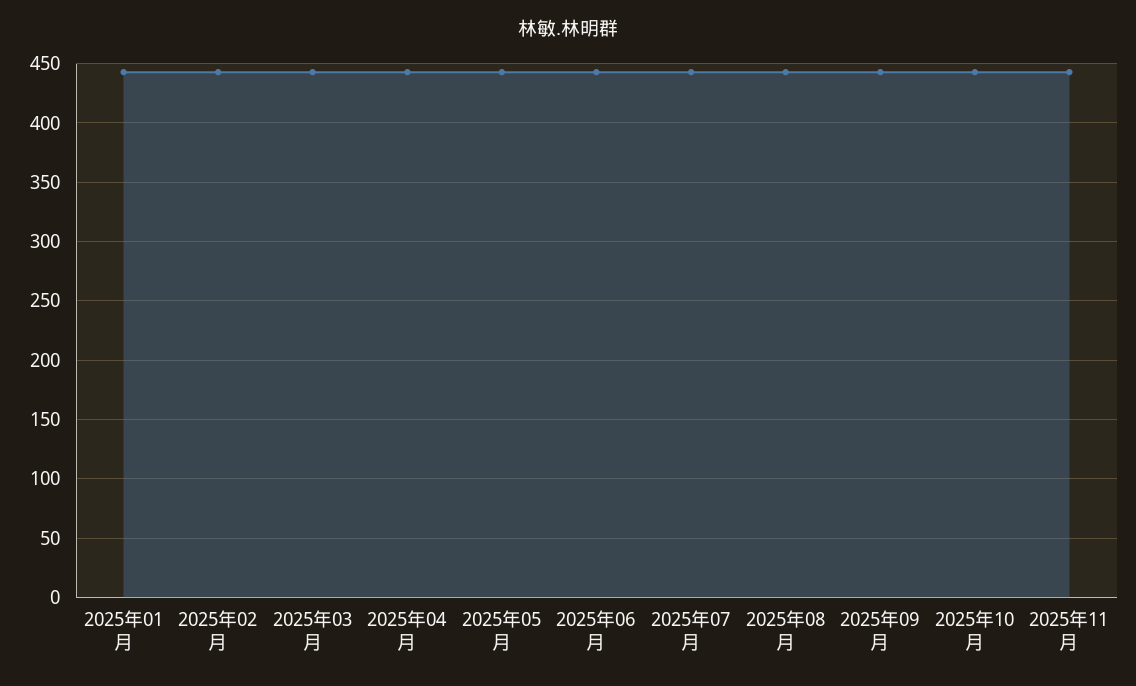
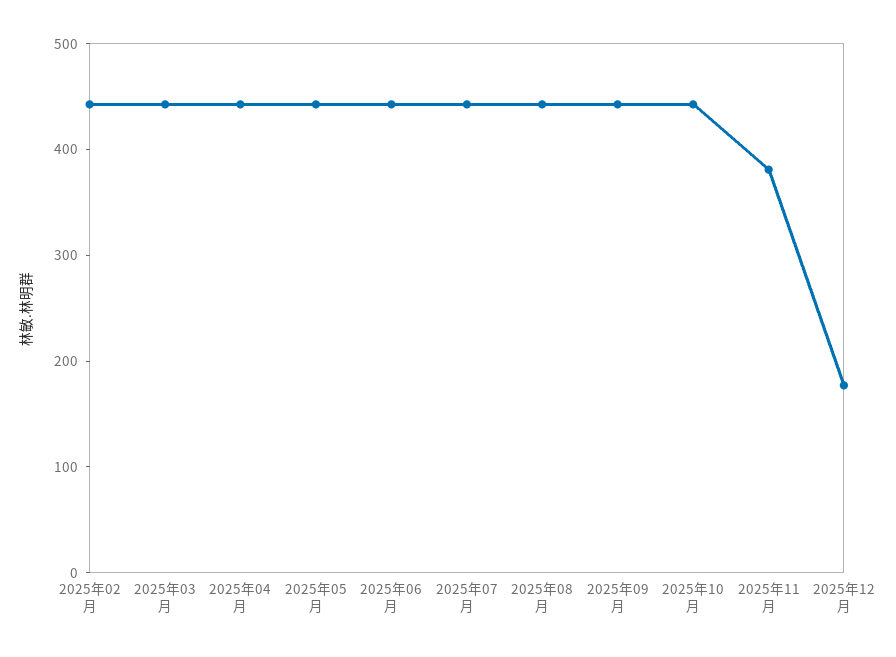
2025年01月: 440 -> none
2025年11月: 440 -> 380
2025年12月: none -> 180

